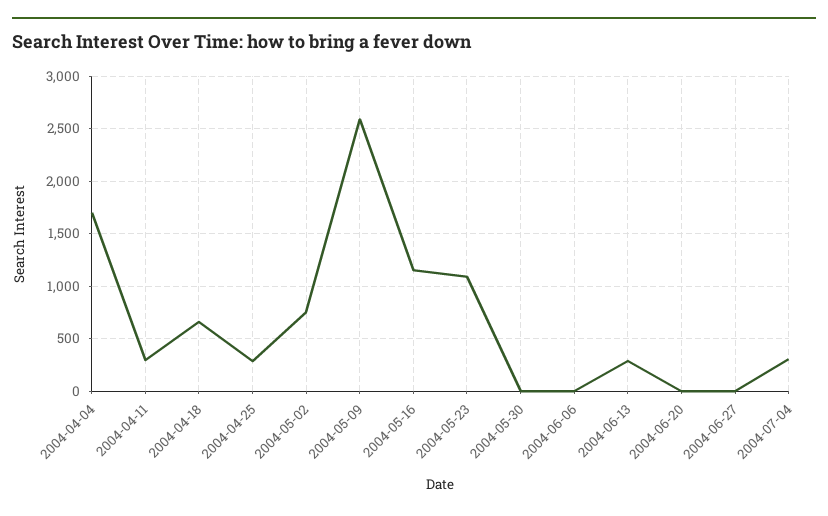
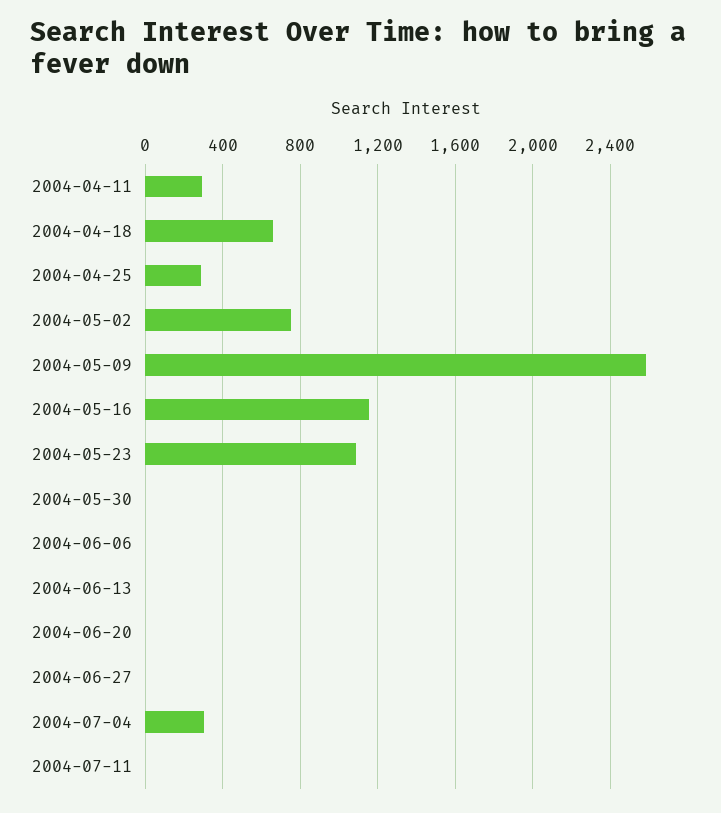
2004-04-04: 1700 -> none
2004-06-13: 300 -> 0
2004-07-11: none -> 0

